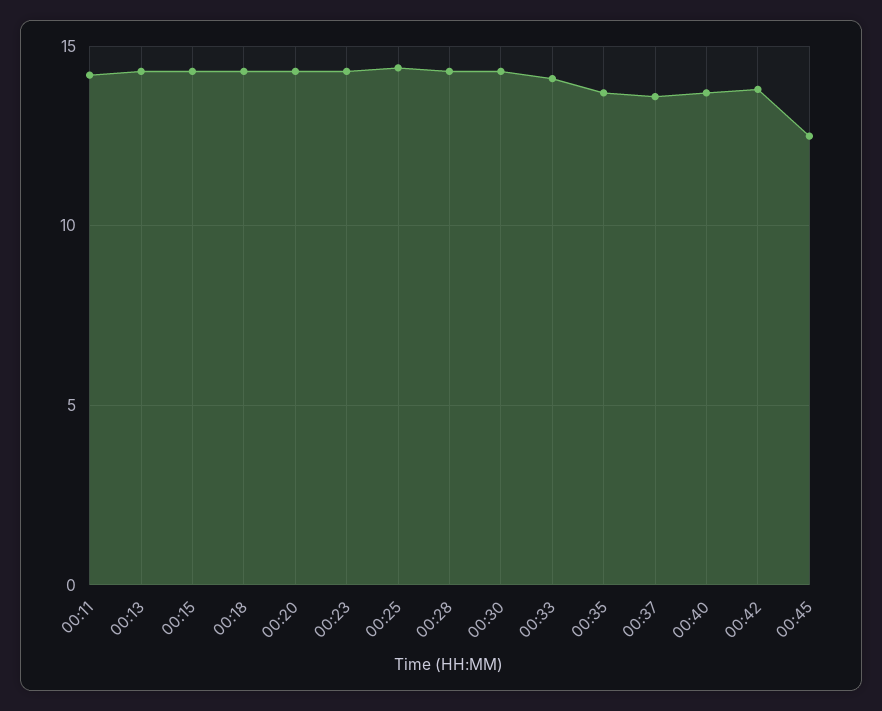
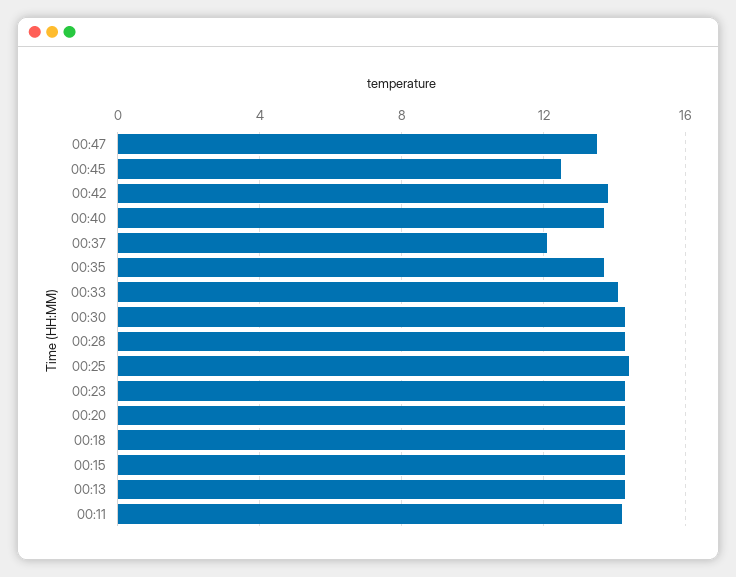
00:37: 13.5 -> 12
00:47: none -> 13.5

